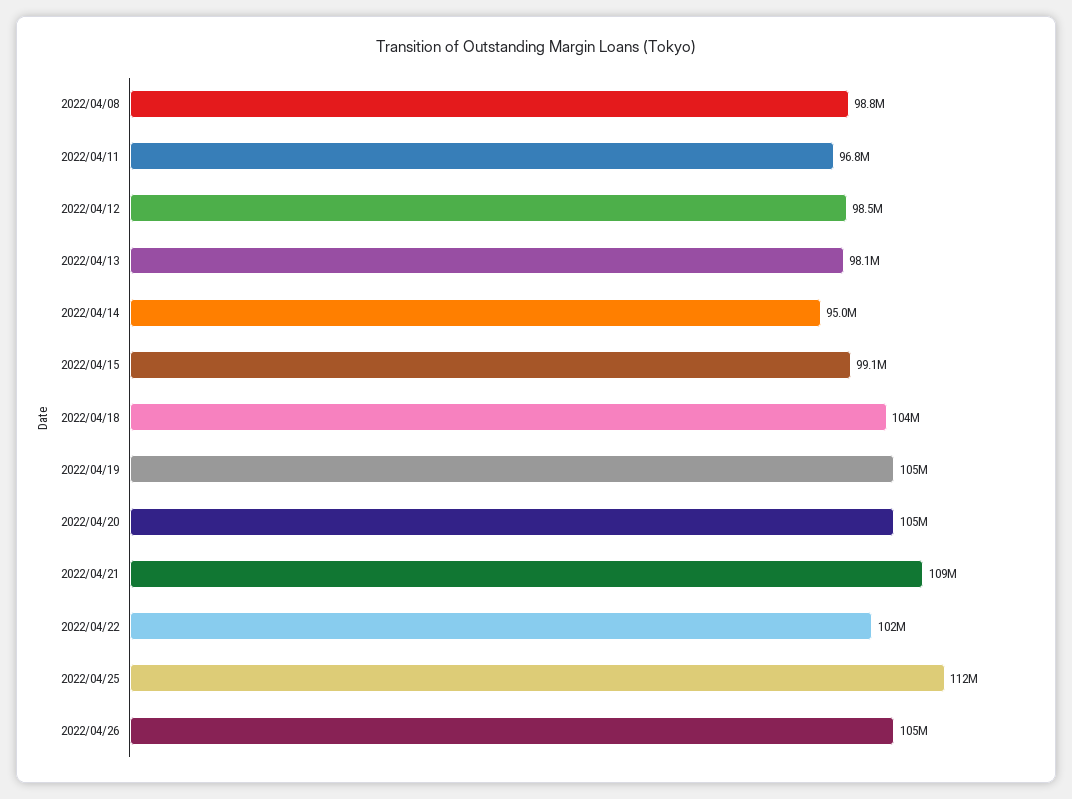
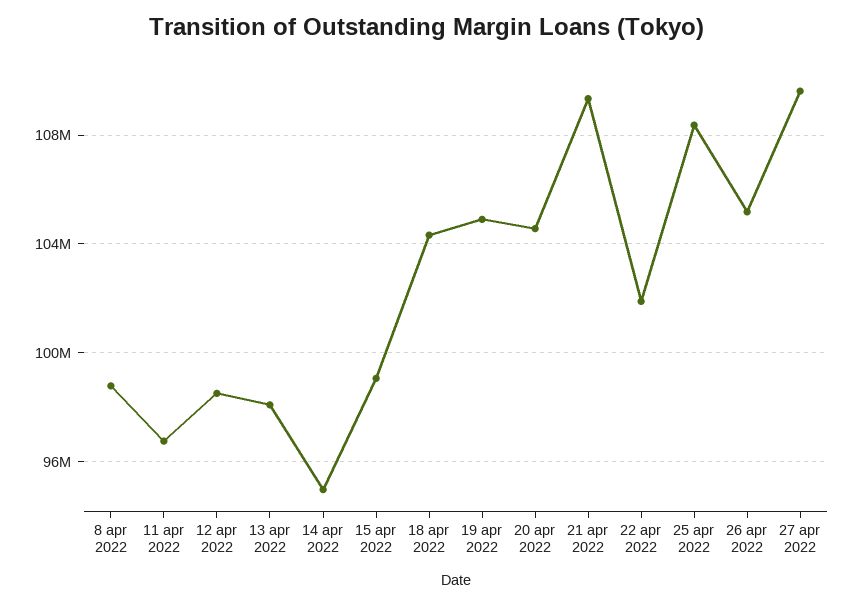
2022/04/25: 112000000 -> 108500000
27 apr 2022: none -> 109500000

